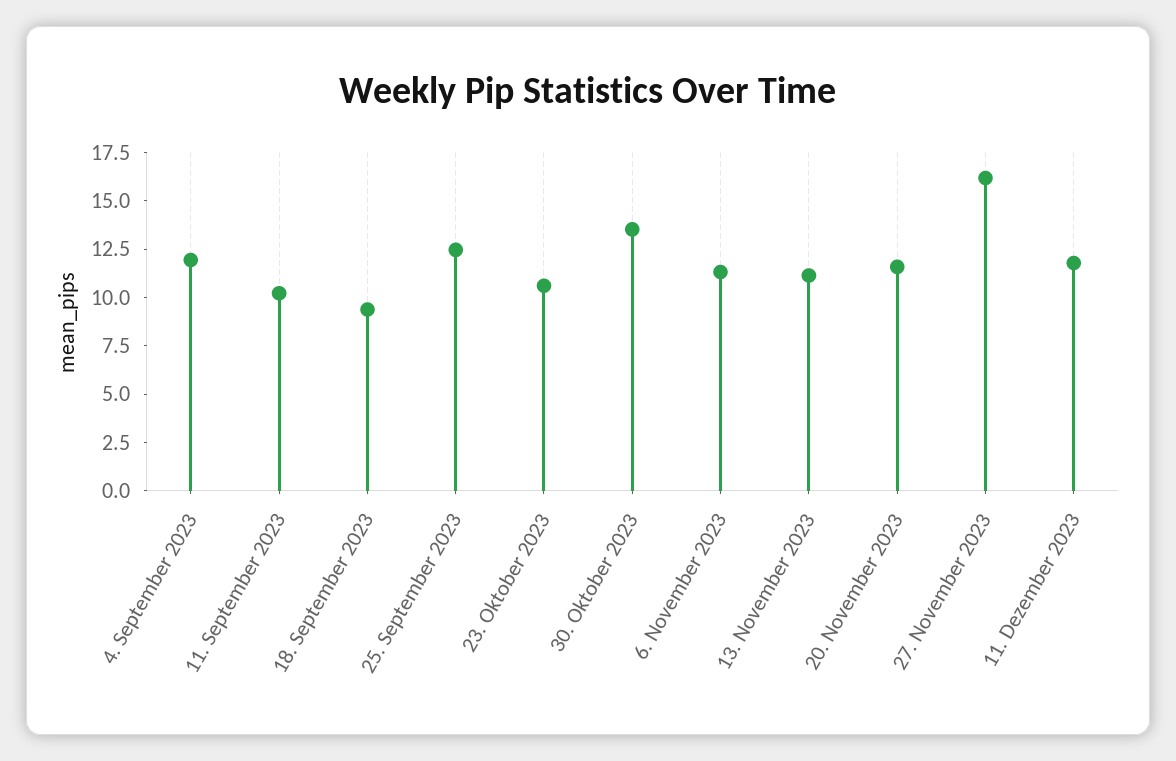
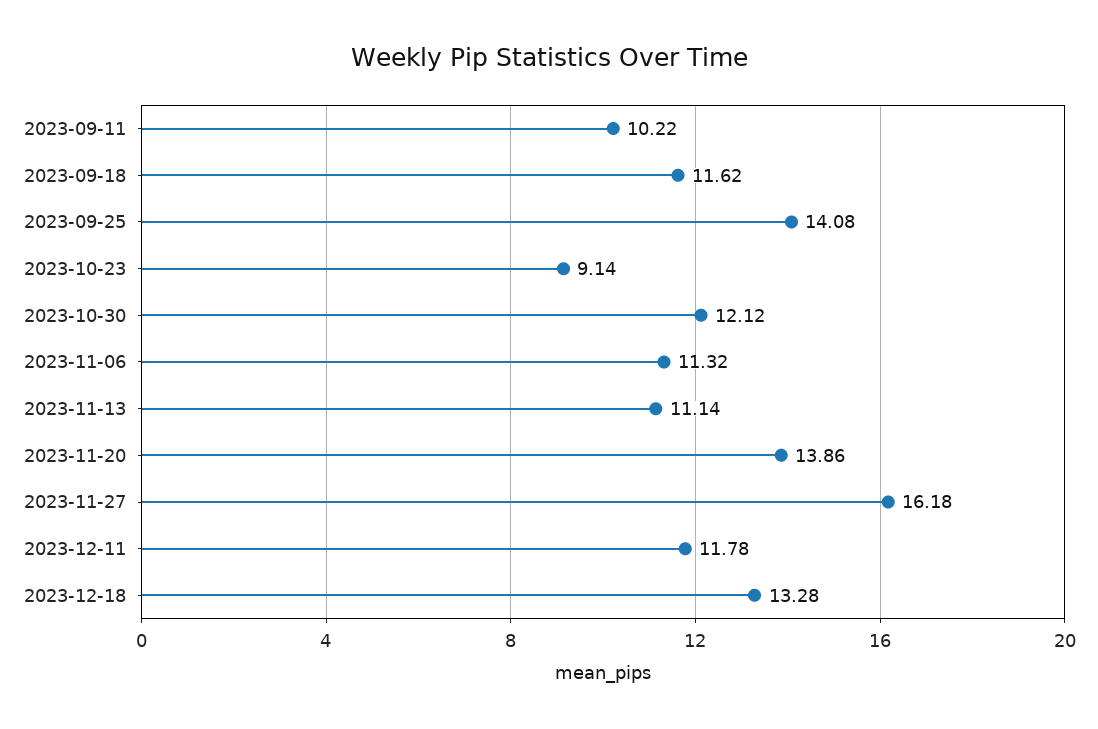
4. September 2023: 12 -> none
18. September 2023: 9.5 -> 11.62
25. September 2023: 12.5 -> 14.08
23. Oktober 2023: 10.5 -> 9.14
30. Oktober 2023: 13.5 -> 12.12
20. November 2023: 11.5 -> 13.86
2023-12-18: none -> 13.28

